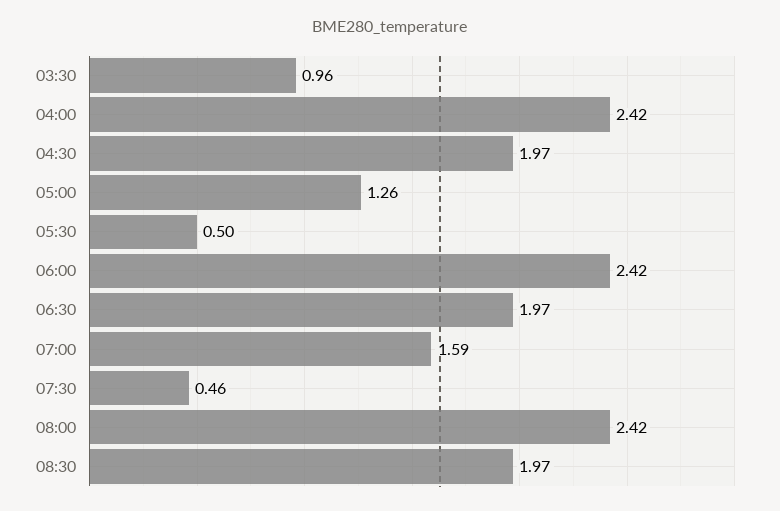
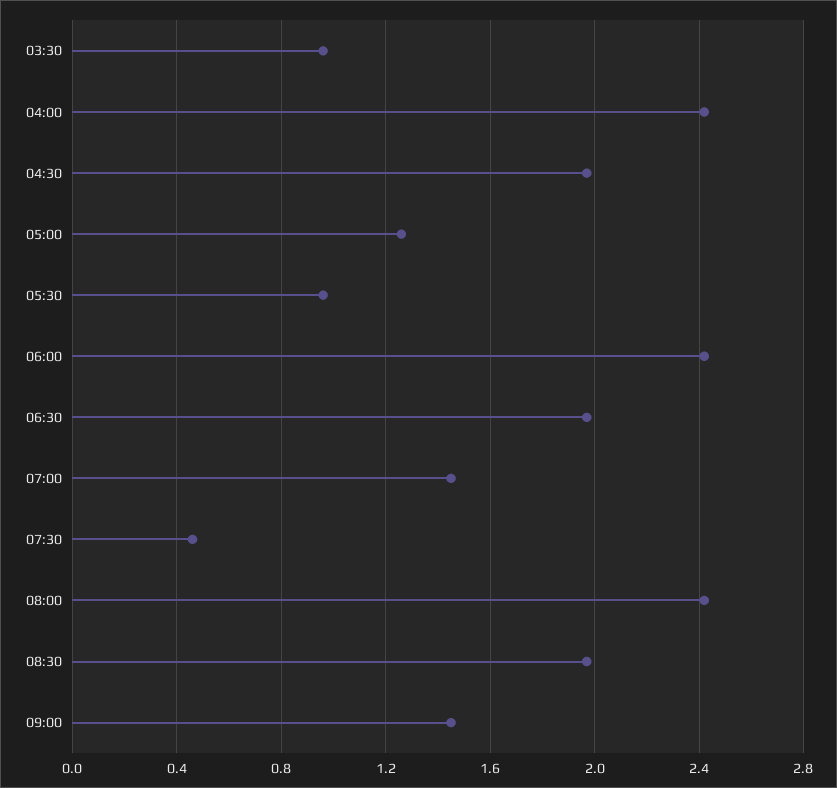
05:30: 0.5 -> 0.95
07:00: 1.59 -> 1.45
09:00: none -> 1.45

